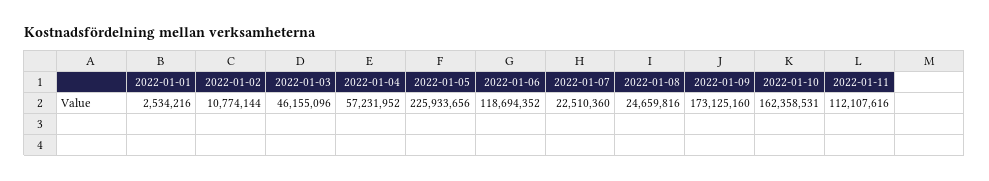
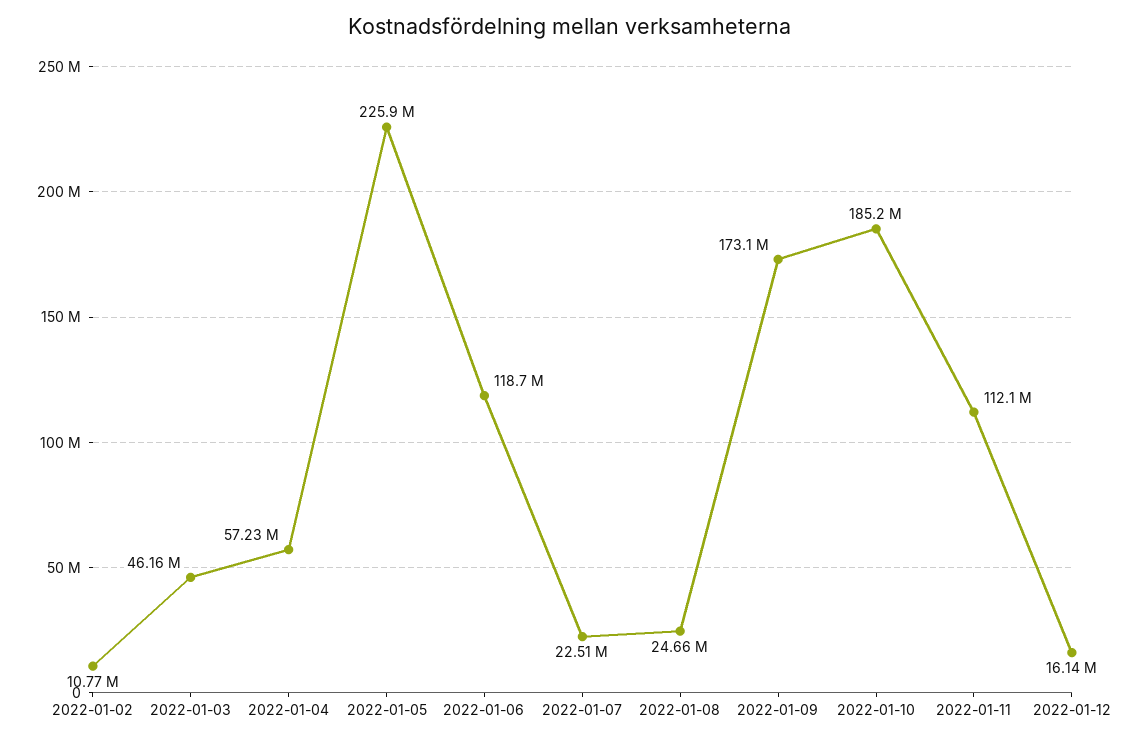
2022-01-01: 2534216 -> none
2022-01-10: 162358531 -> 185200000
2022-01-12: none -> 16140000

